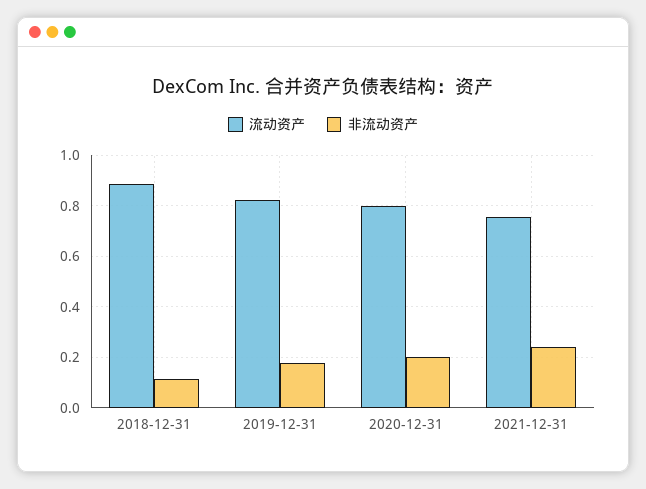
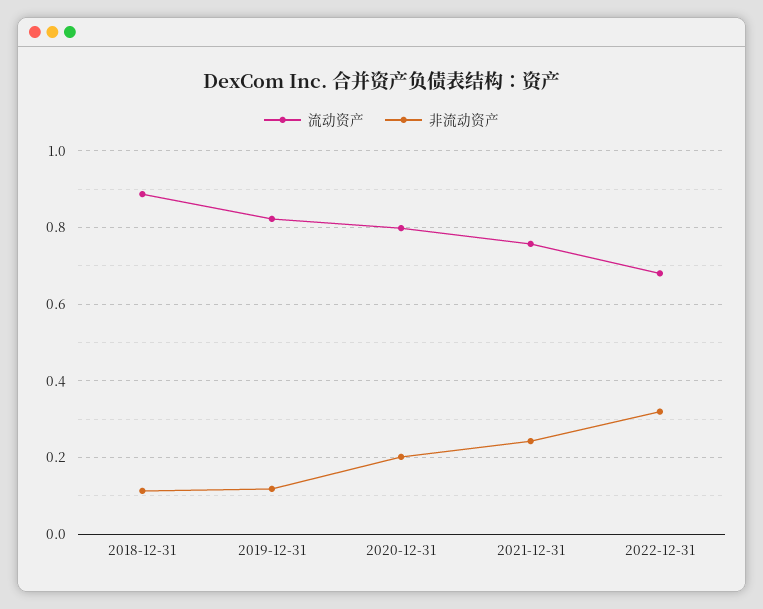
非流动资产, 2019-12-31: 0.175 -> 0.12
流动资产, 2022-12-31: none -> 0.68
非流动资产, 2022-12-31: none -> 0.32

